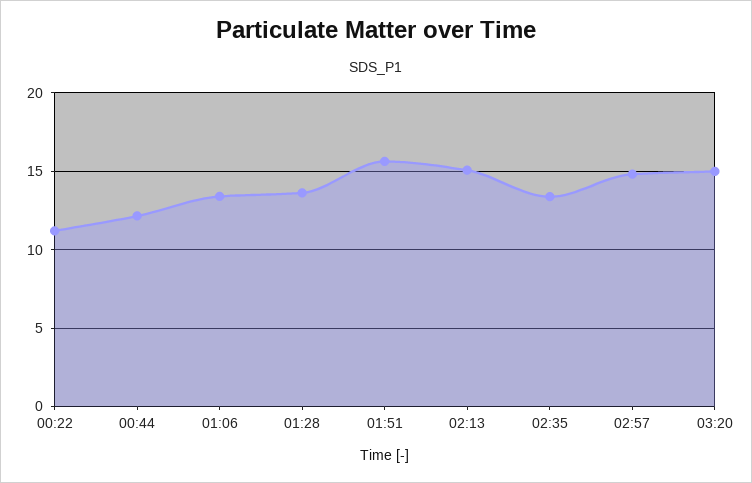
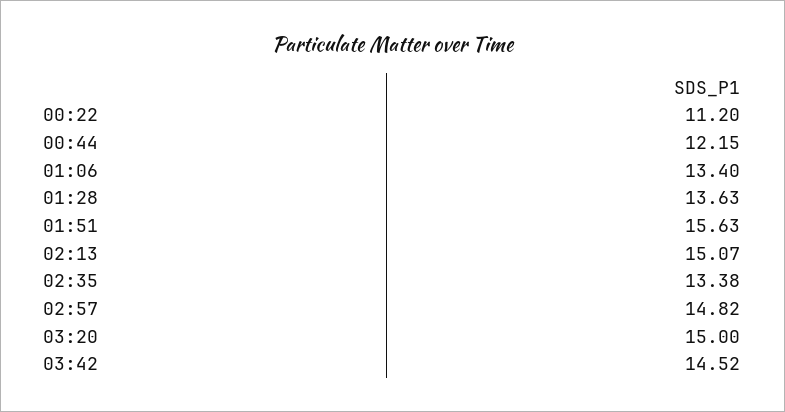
03:42: none -> 14.52

